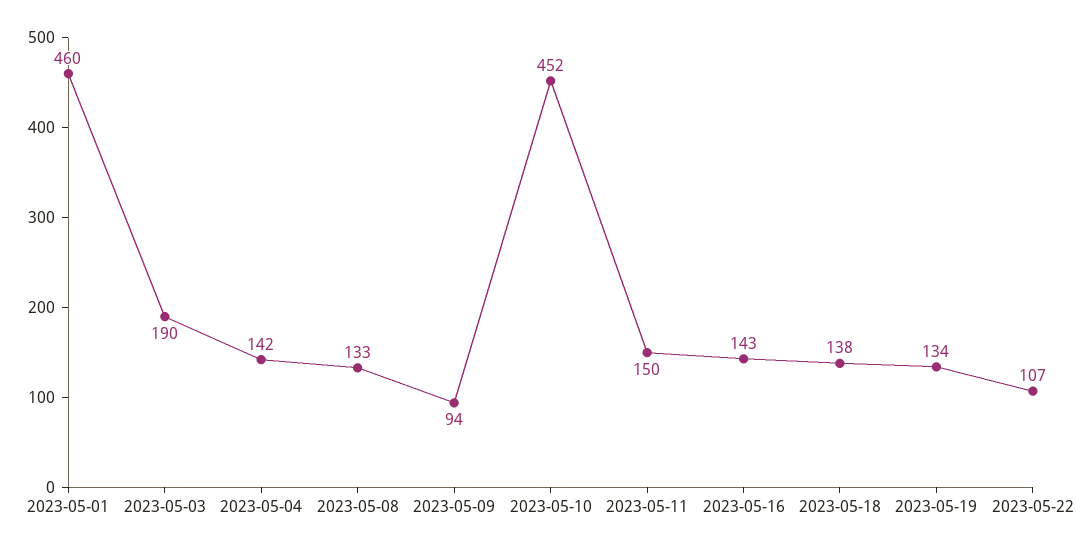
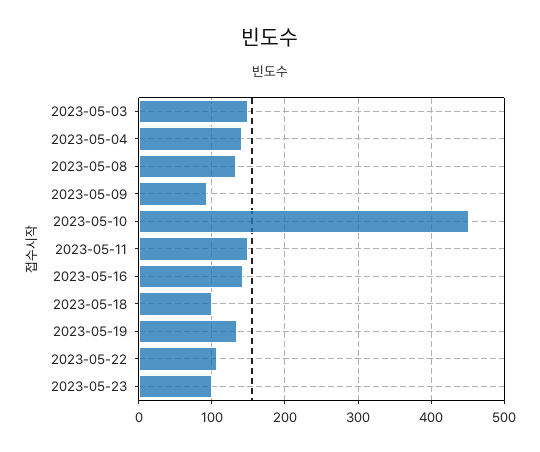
2023-05-01: 460 -> none
2023-05-03: 190 -> 150
2023-05-18: 138 -> 100
2023-05-23: none -> 100

